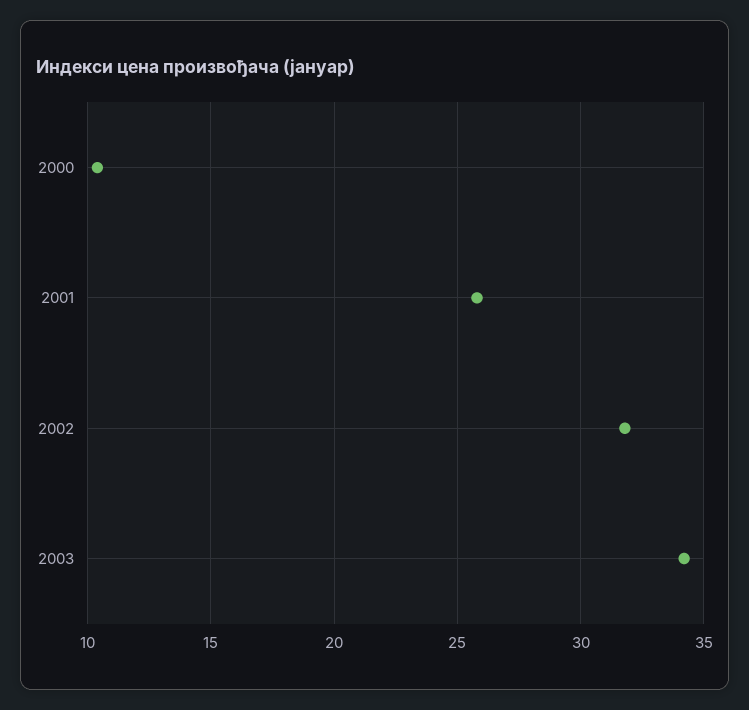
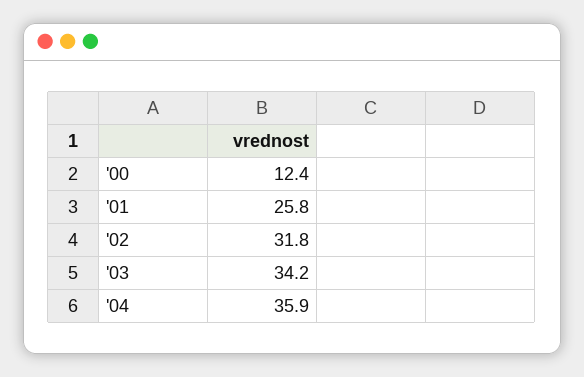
2000: 10.5 -> 12.4
'04: none -> 35.9

